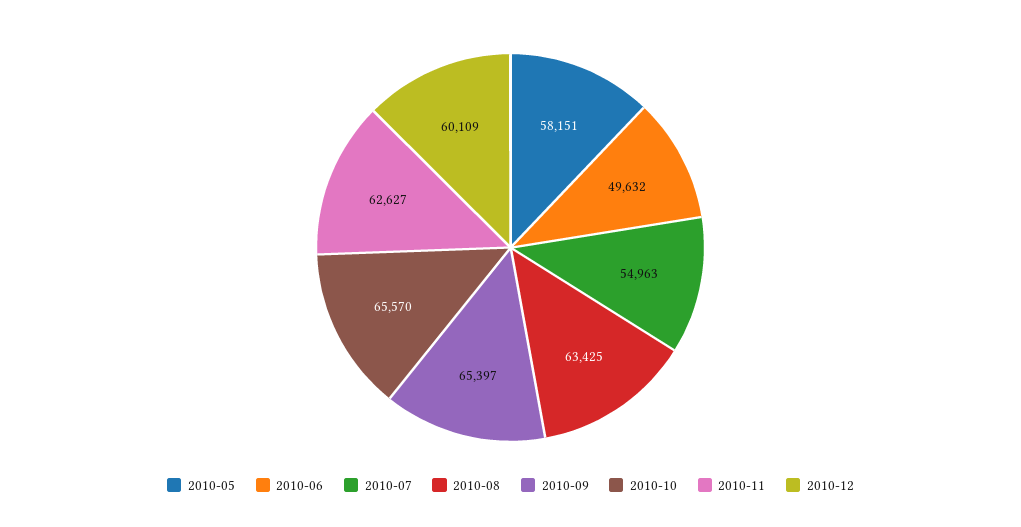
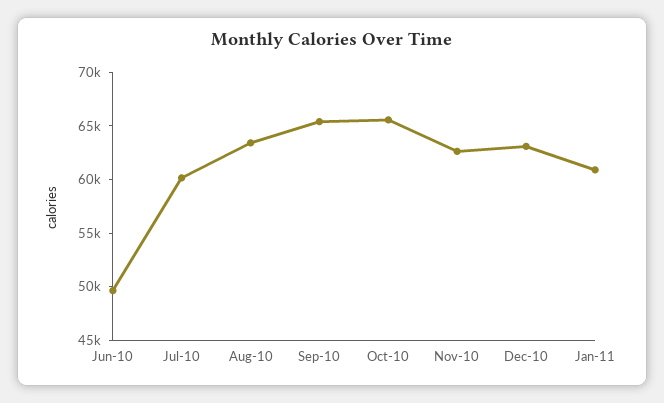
2010-05: 58151 -> none
2010-07: 54963 -> 60000
2010-12: 60109 -> 63000
Jan-11: none -> 61000

